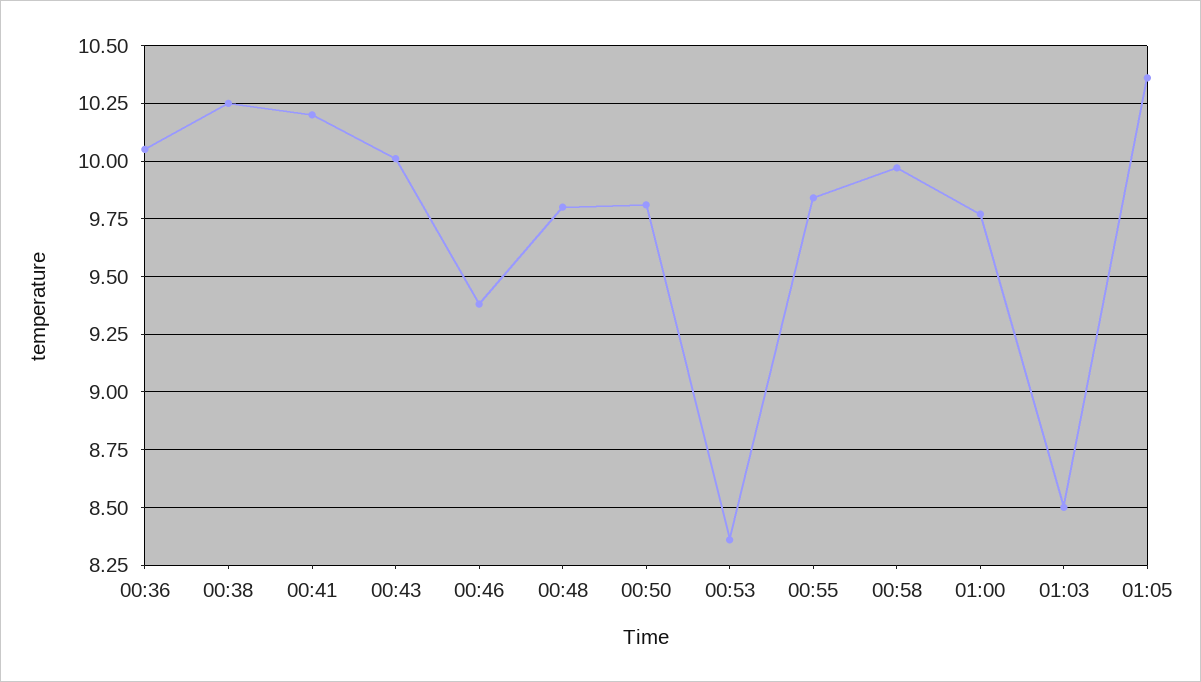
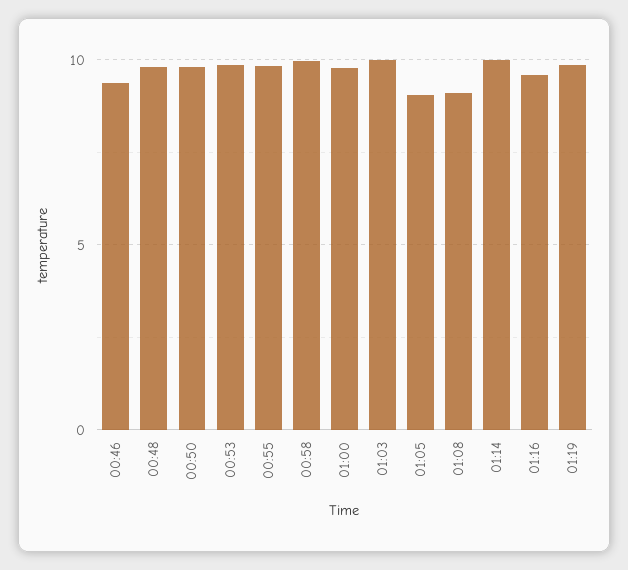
00:36: 10.05 -> none
00:38: 10.25 -> none
00:41: 10.2 -> none
00:43: 10 -> none
00:53: 8.35 -> 10
01:03: 8.5 -> 10
01:05: 10.35 -> 9
01:08: none -> 9
01:14: none -> 10
01:16: none -> 9.5
01:19: none -> 10

